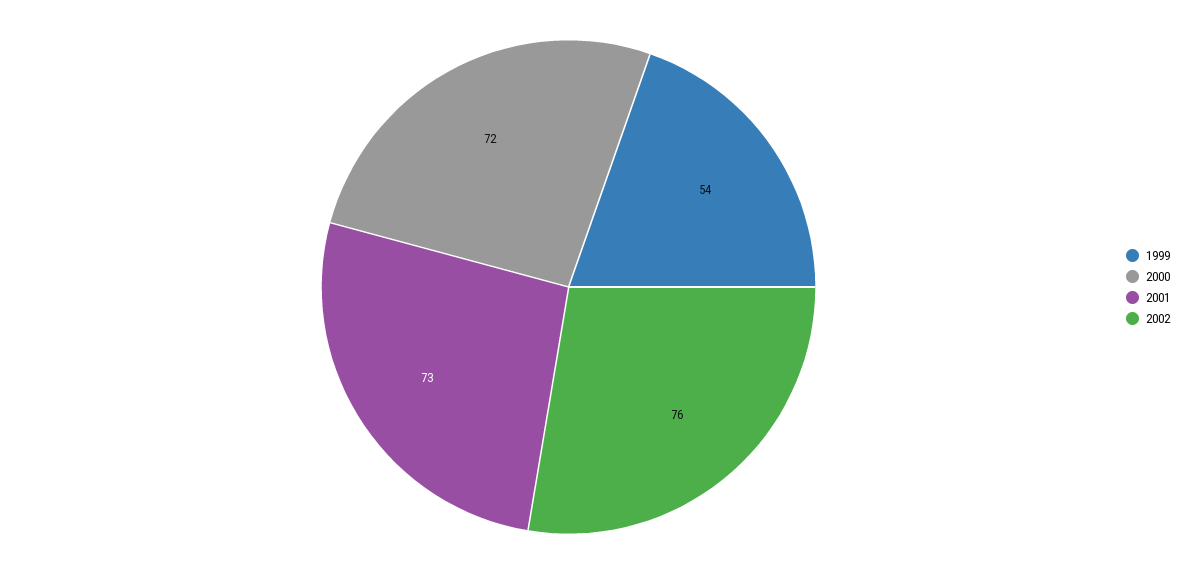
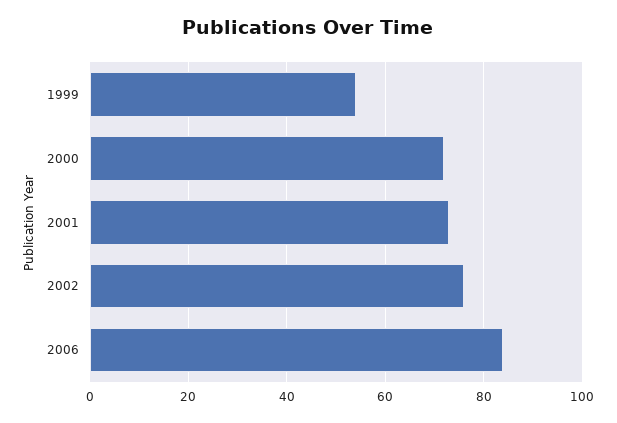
2006: none -> 85

